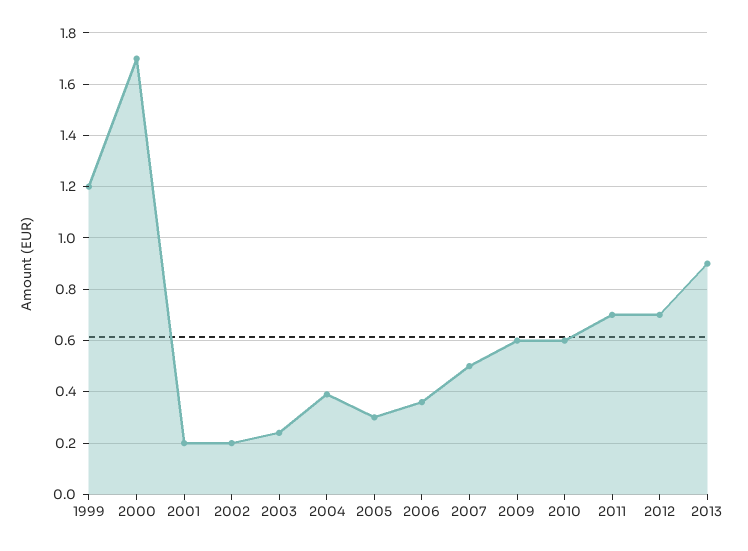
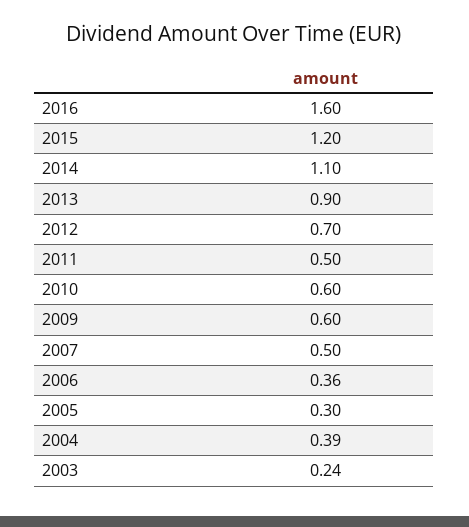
1999: 1.2 -> none
2000: 1.7 -> none
2001: 0.2 -> none
2002: 0.2 -> none
2011: 0.7 -> 0.5
2016: none -> 1.6
2015: none -> 1.2
2014: none -> 1.1

